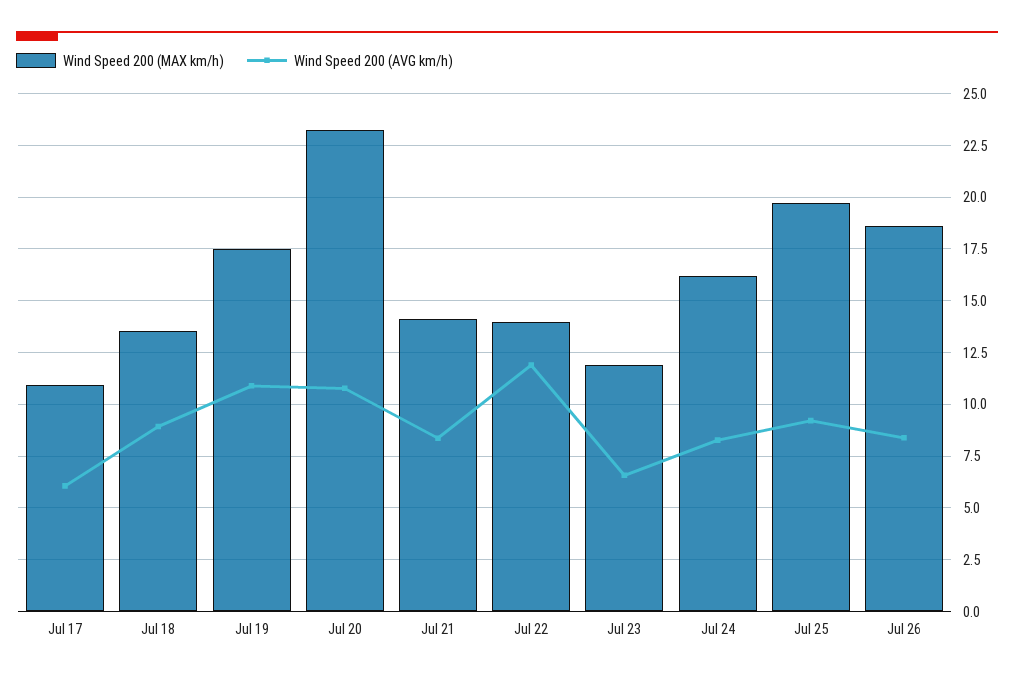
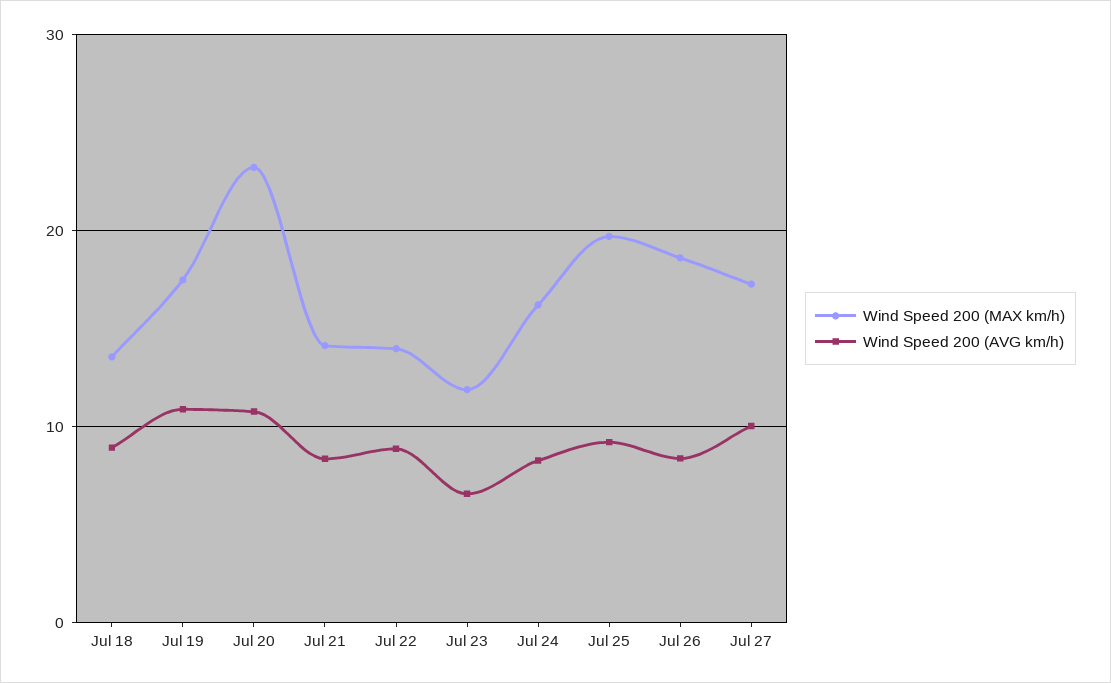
Wind Speed 200 (MAX km/h), Jul 17: 11 -> none
Wind Speed 200 (AVG km/h), Jul 17: 6 -> none
Wind Speed 200 (AVG km/h), Jul 22: 12 -> 9
Wind Speed 200 (MAX km/h), Jul 27: none -> 17
Wind Speed 200 (AVG km/h), Jul 27: none -> 10

